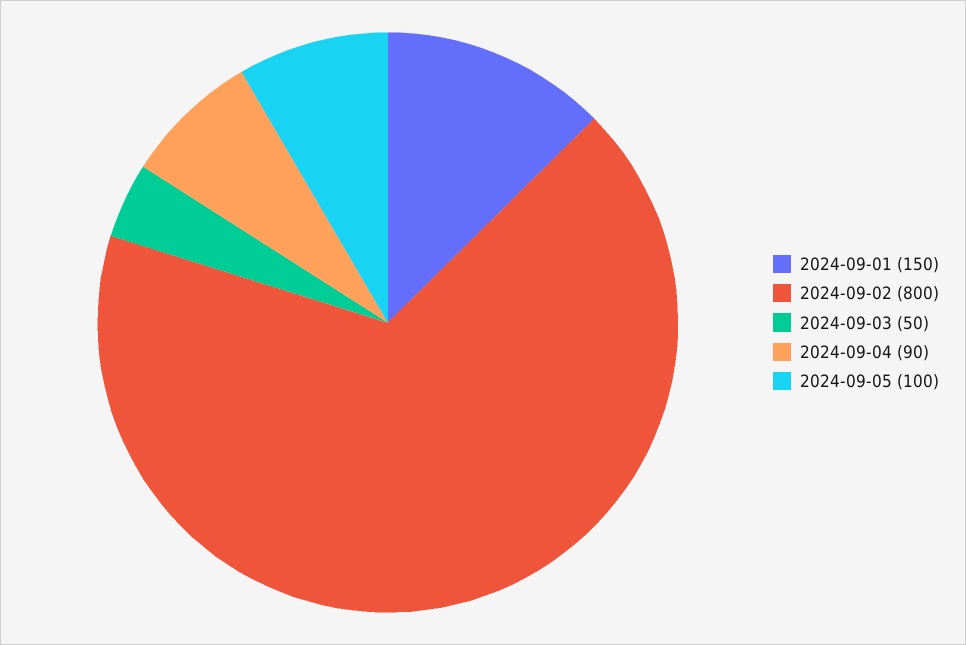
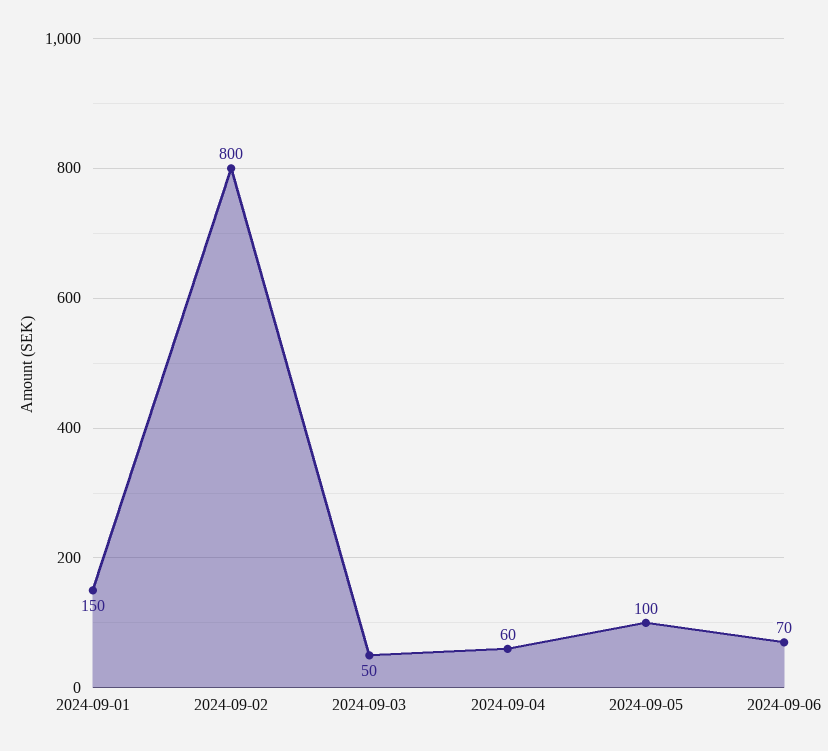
2024-09-04: 90 -> 60
2024-09-06: none -> 70

